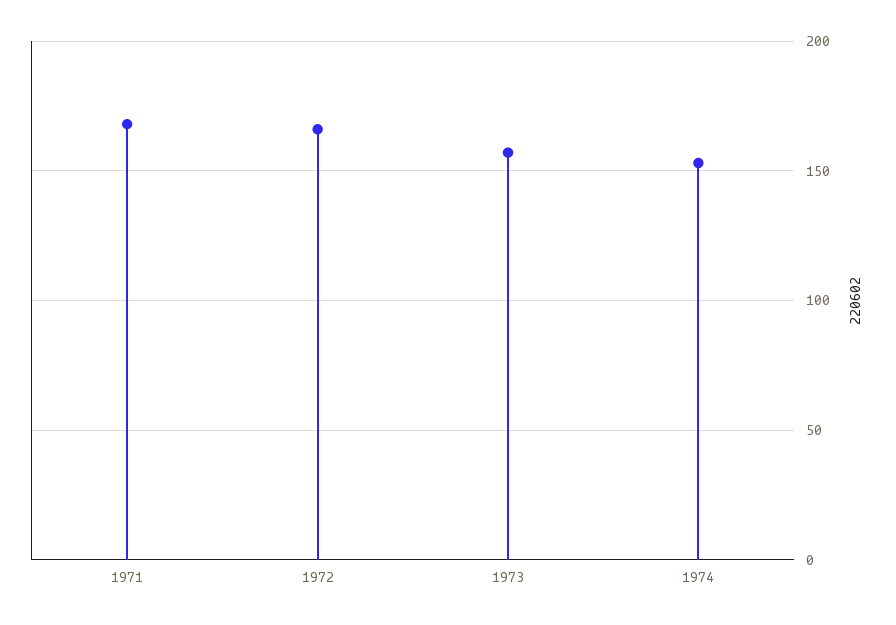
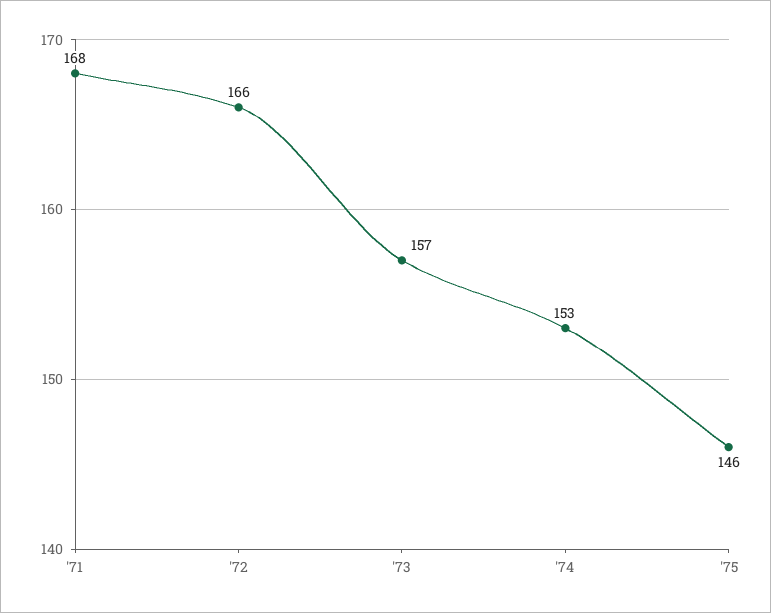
'75: none -> 146

